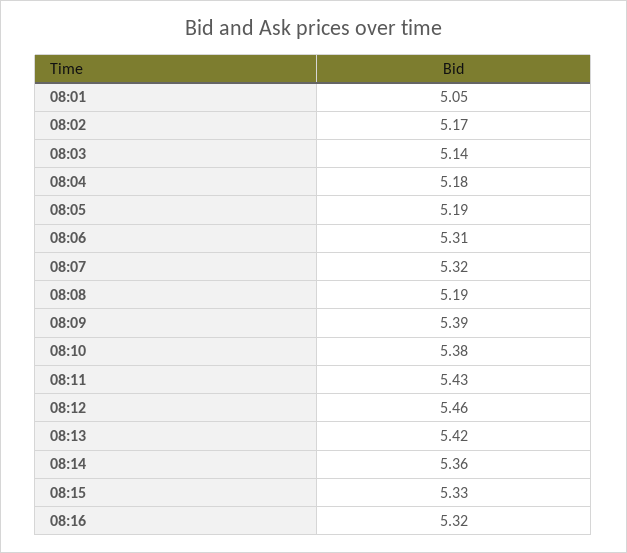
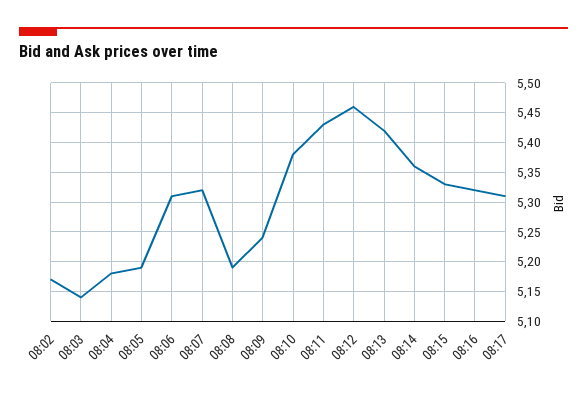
08:01: 5.05 -> none
08:09: 5.39 -> 5.25
08:17: none -> 5.3

